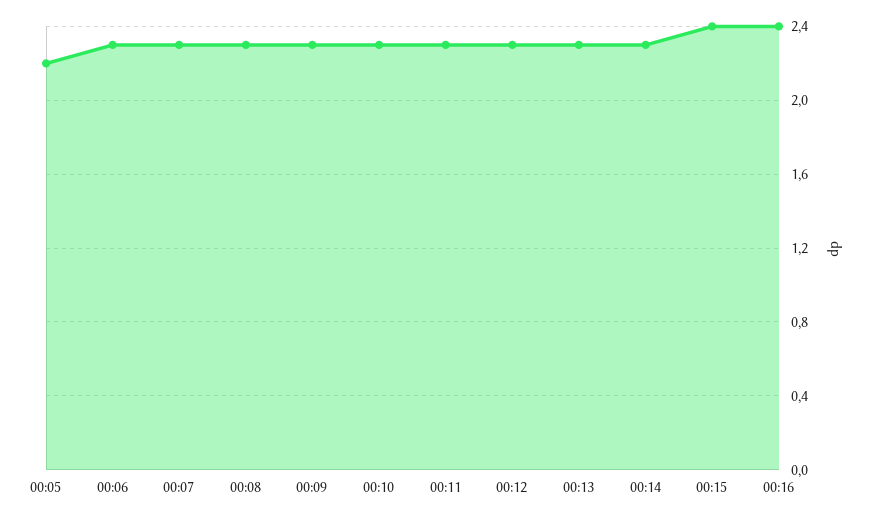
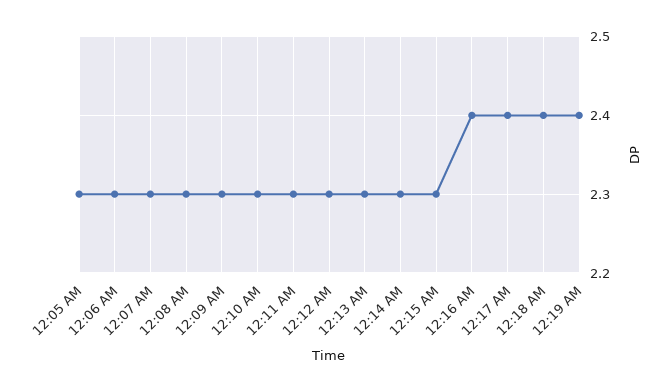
00:05: 2.2 -> 2.3
00:15: 2.4 -> 2.3
12:17 AM: none -> 2.4
12:18 AM: none -> 2.4
12:19 AM: none -> 2.4

